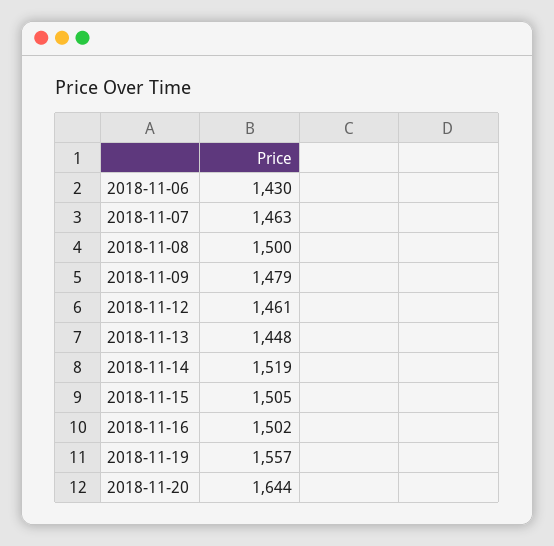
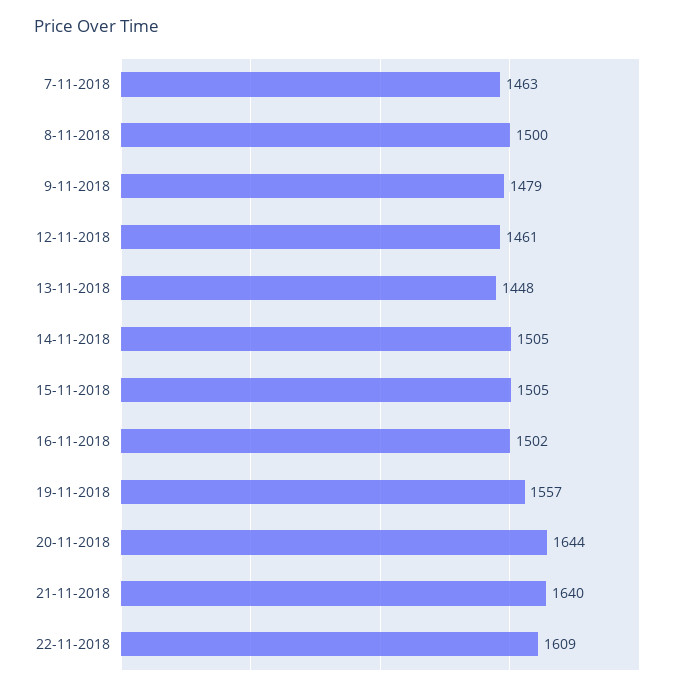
2018-11-06: 1430 -> none
2018-11-14: 1519 -> 1505
21-11-2018: none -> 1640
22-11-2018: none -> 1609

